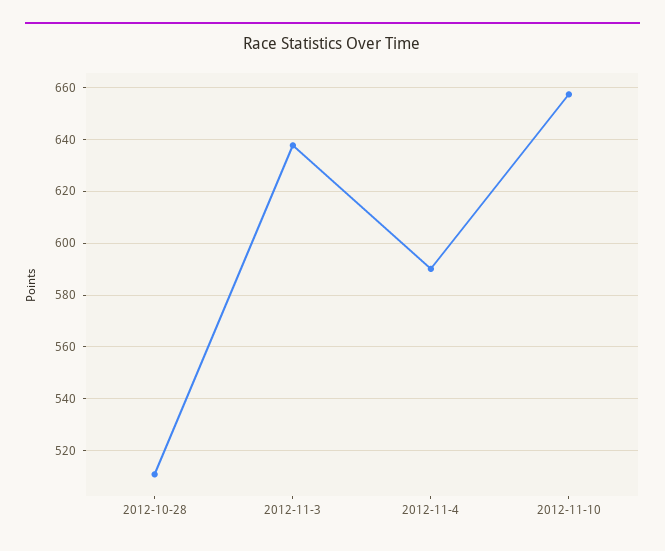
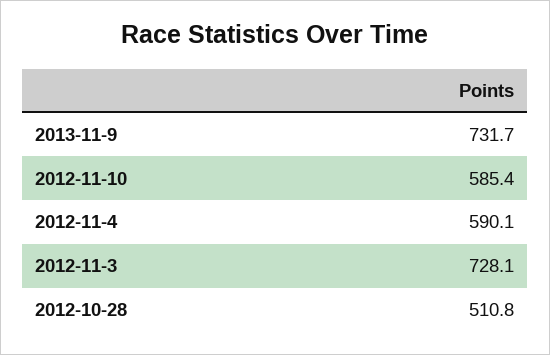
2012-11-3: 637.5 -> 728.1
2012-11-10: 657.5 -> 585.4
2013-11-9: none -> 731.7

